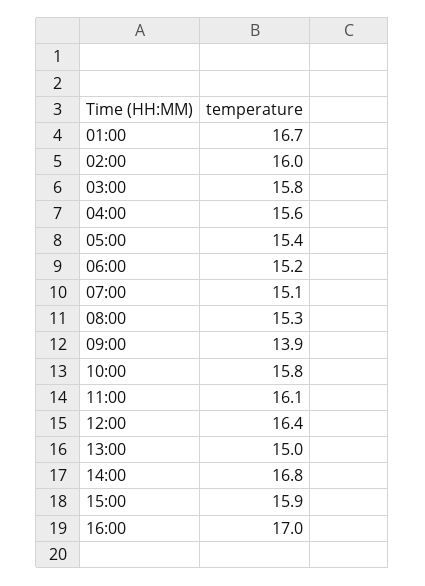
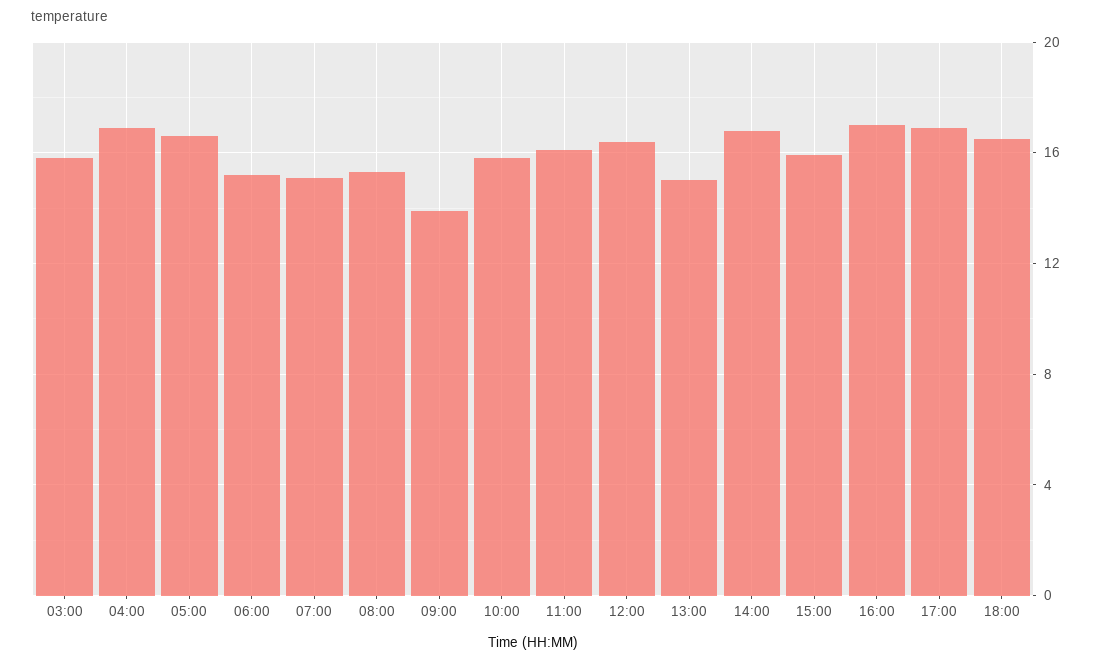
01:00: 16.7 -> none
02:00: 16 -> none
04:00: 15.6 -> 17
05:00: 15.4 -> 16.5
17:00: none -> 17
18:00: none -> 16.5

